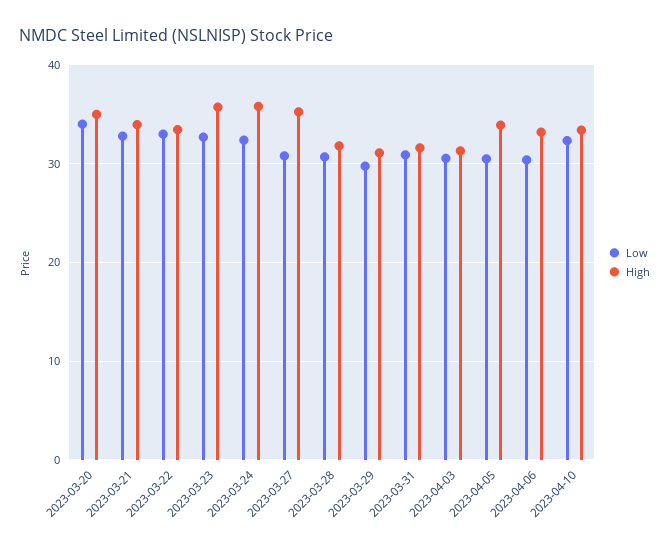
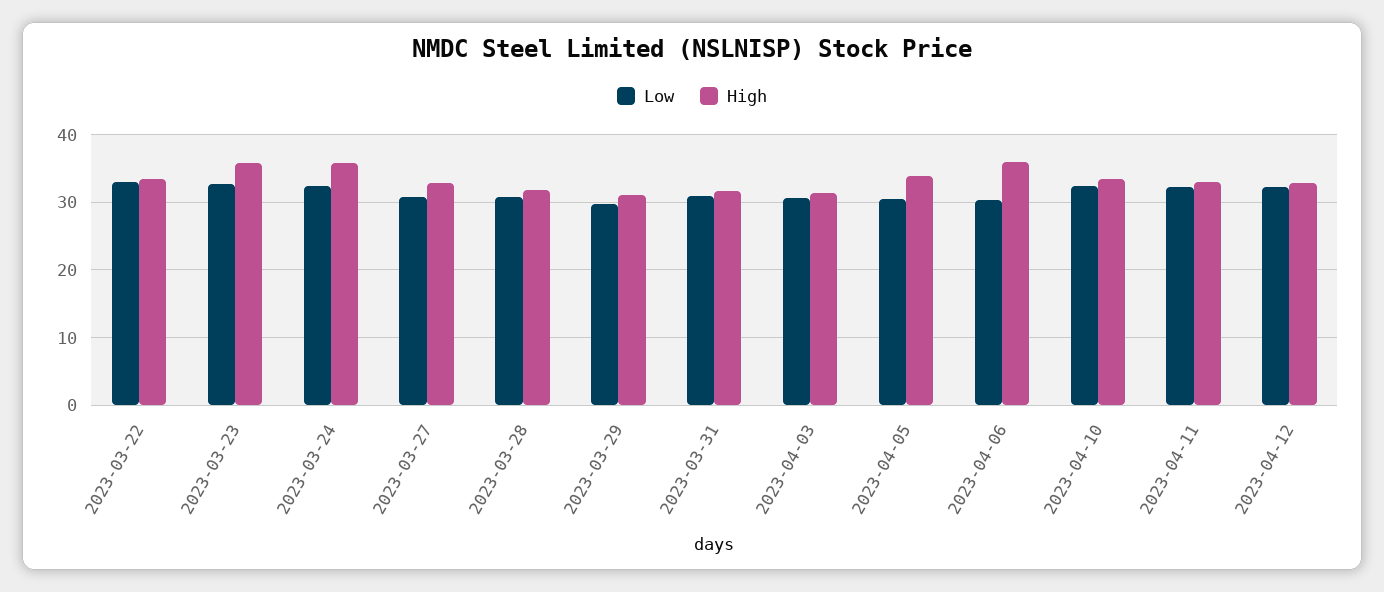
Low, 2023-03-20: 34 -> none
High, 2023-03-20: 35 -> none
Low, 2023-03-21: 33 -> none
High, 2023-03-21: 34 -> none
High, 2023-03-27: 35 -> 33
High, 2023-04-06: 33 -> 36
Low, 2023-04-11: none -> 32
High, 2023-04-11: none -> 33
Low, 2023-04-12: none -> 32
High, 2023-04-12: none -> 33

